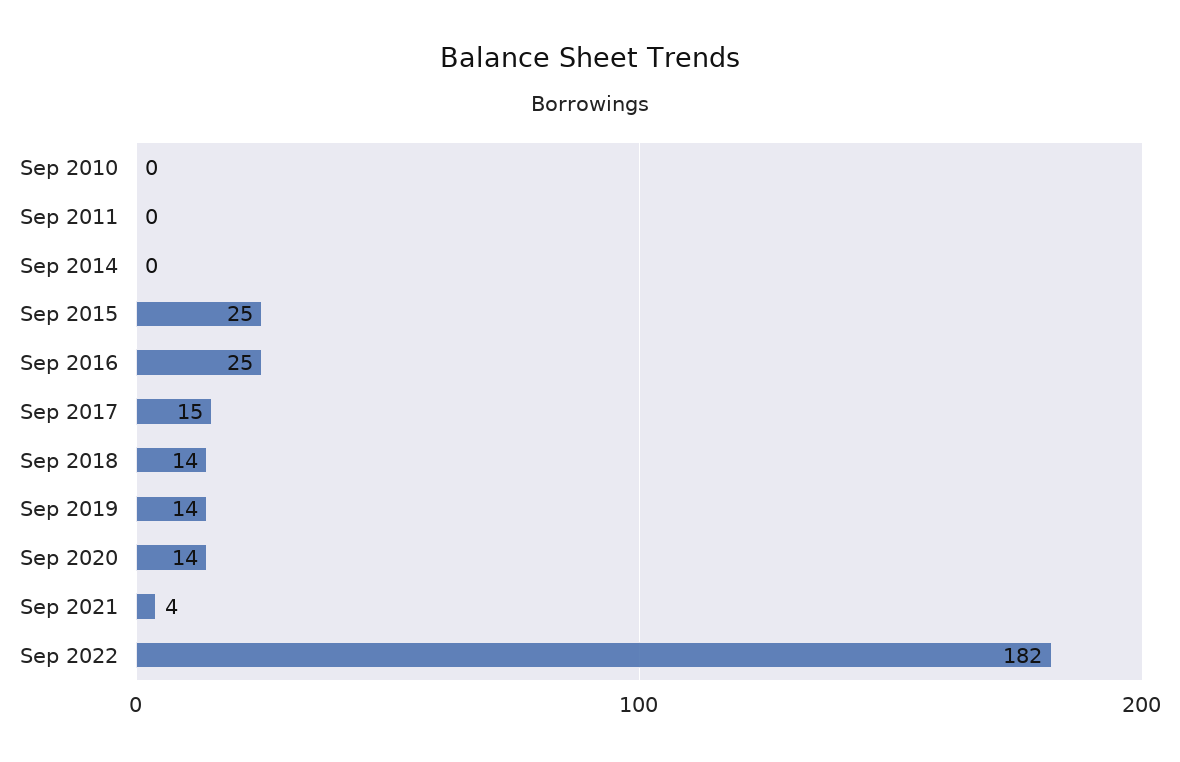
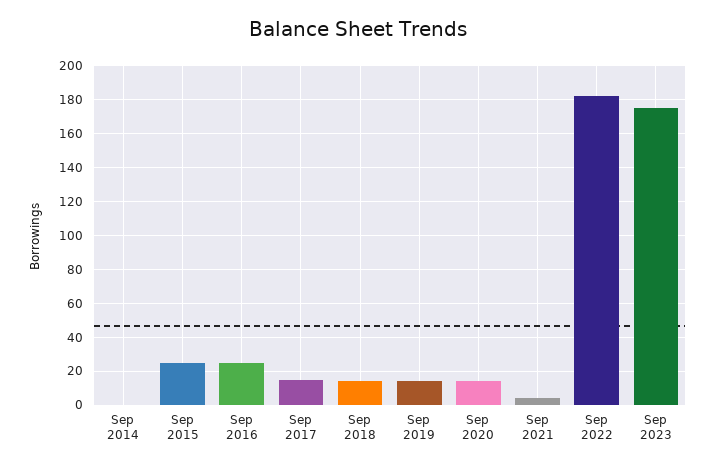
Sep 2010: 0 -> none
Sep 2011: 0 -> none
Sep 2023: none -> 175

